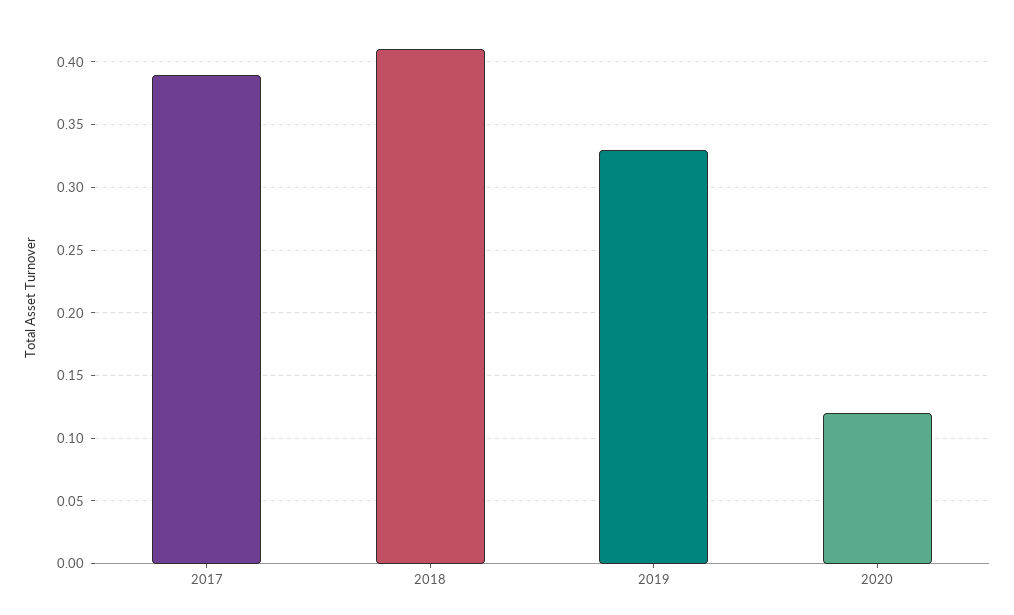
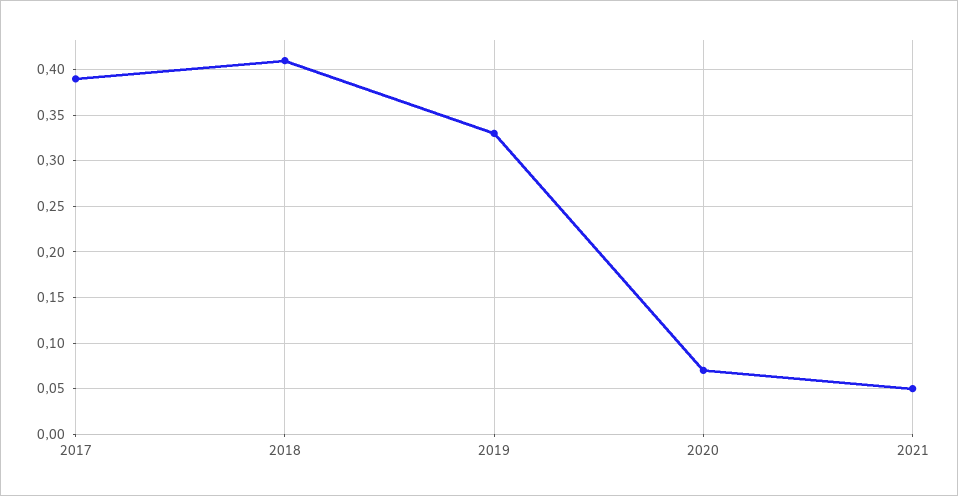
2020: 0.12 -> 0.07
2021: none -> 0.05

